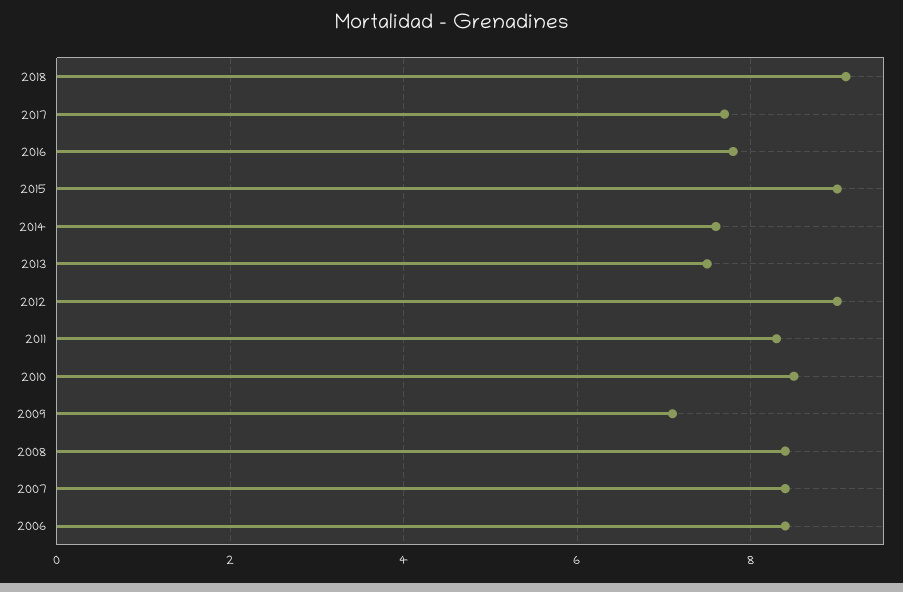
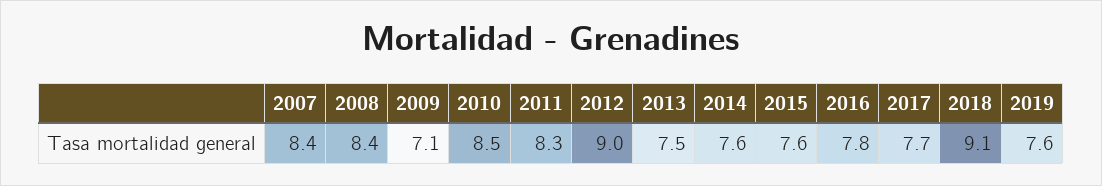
2015: 9 -> 7.6
2006: 8.5 -> none
2019: none -> 7.6

